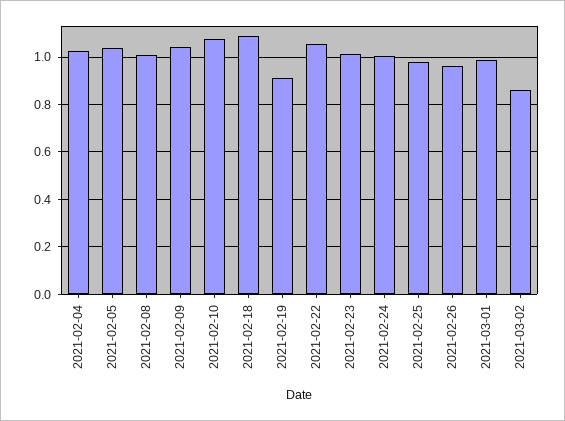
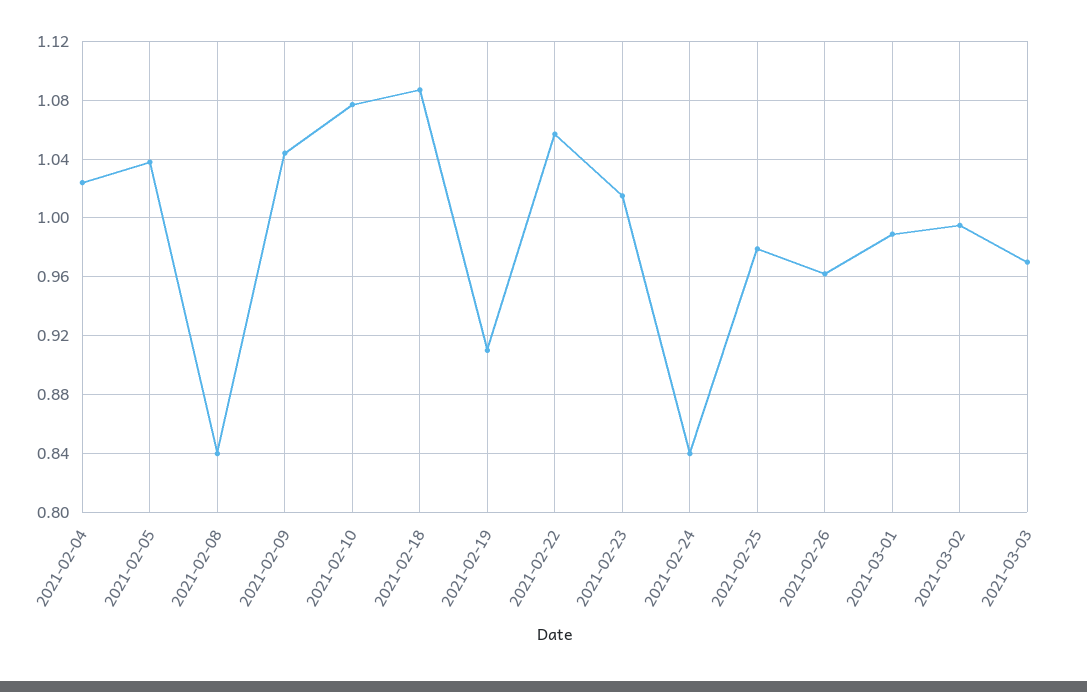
2021-02-08: 1 -> 0.84
2021-02-24: 1 -> 0.84
2021-03-02: 0.85 -> 0.995
2021-03-03: none -> 0.97

